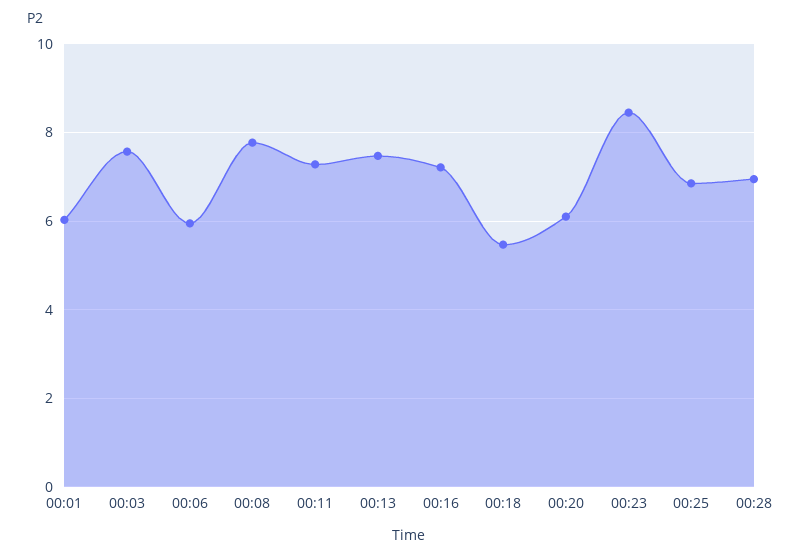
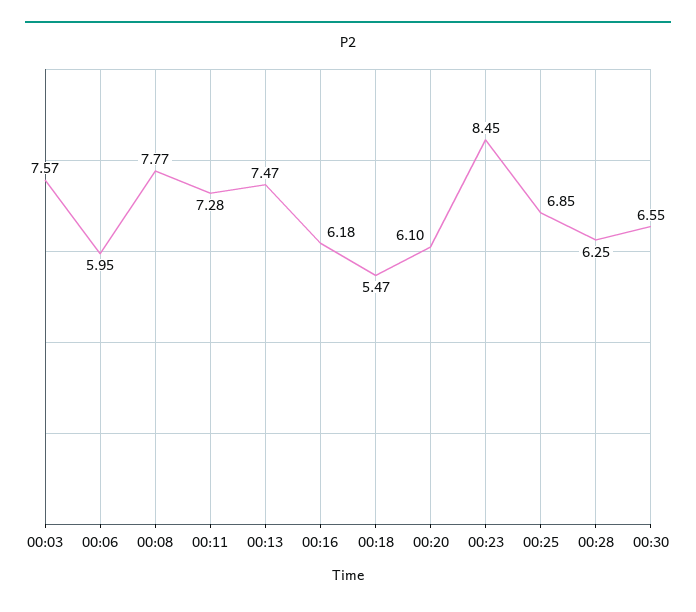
00:01: 6 -> none
00:16: 7.2 -> 6.18
00:28: 7 -> 6.25
00:30: none -> 6.55

